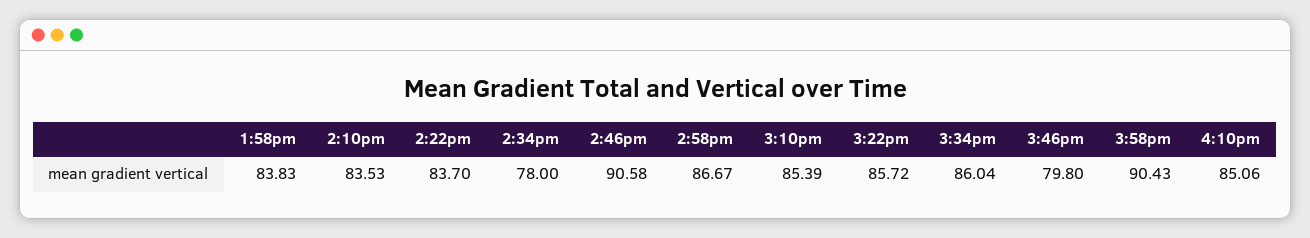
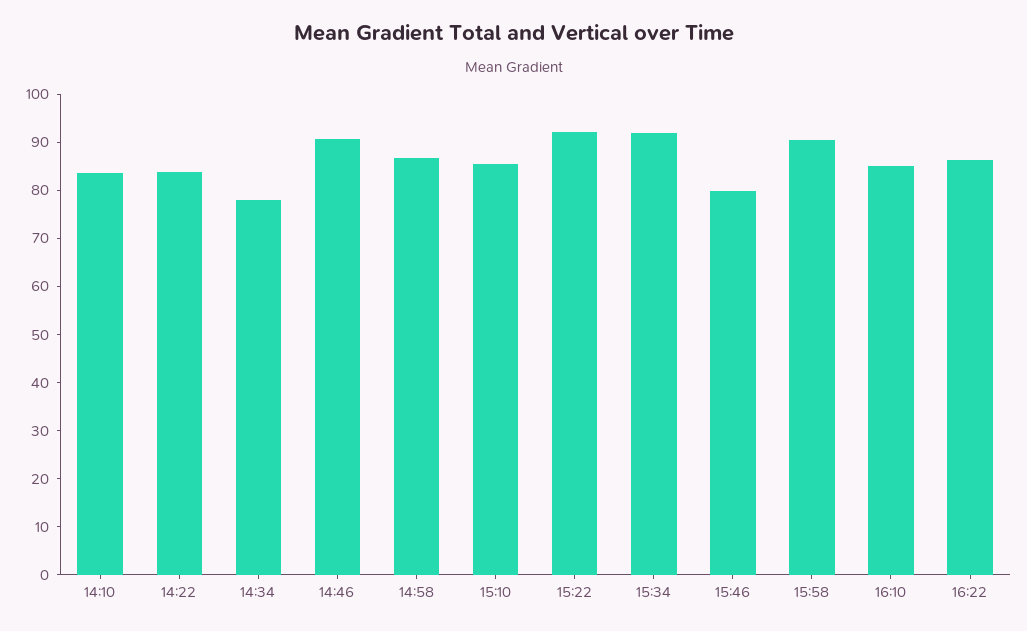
1:58pm: 83.83 -> none
3:22pm: 85.72 -> 92
3:34pm: 86.04 -> 92
16:22: none -> 86

